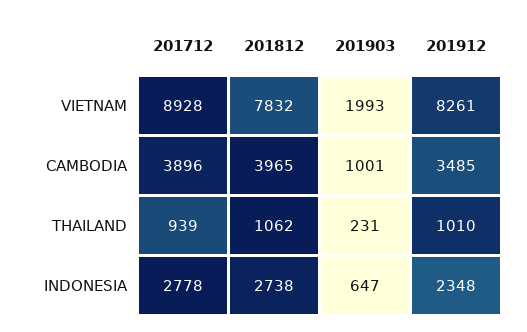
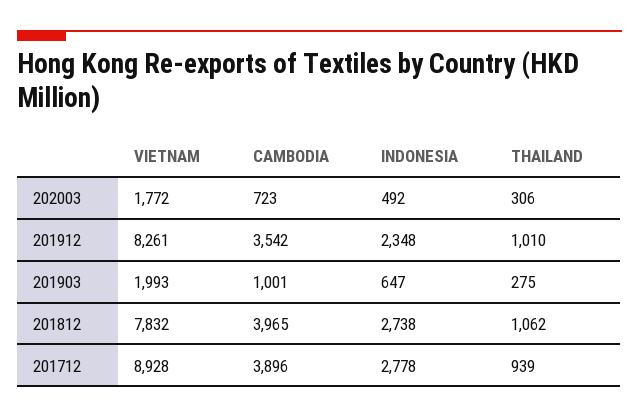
201912, CAMBODIA: 3485 -> 3542
201903, THAILAND: 231 -> 275
202003, VIETNAM: none -> 1772
202003, CAMBODIA: none -> 723
202003, INDONESIA: none -> 492
202003, THAILAND: none -> 306

